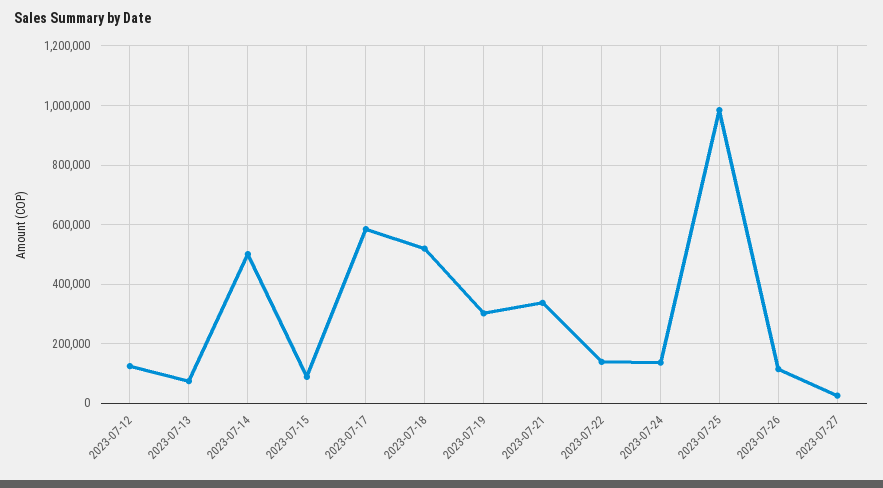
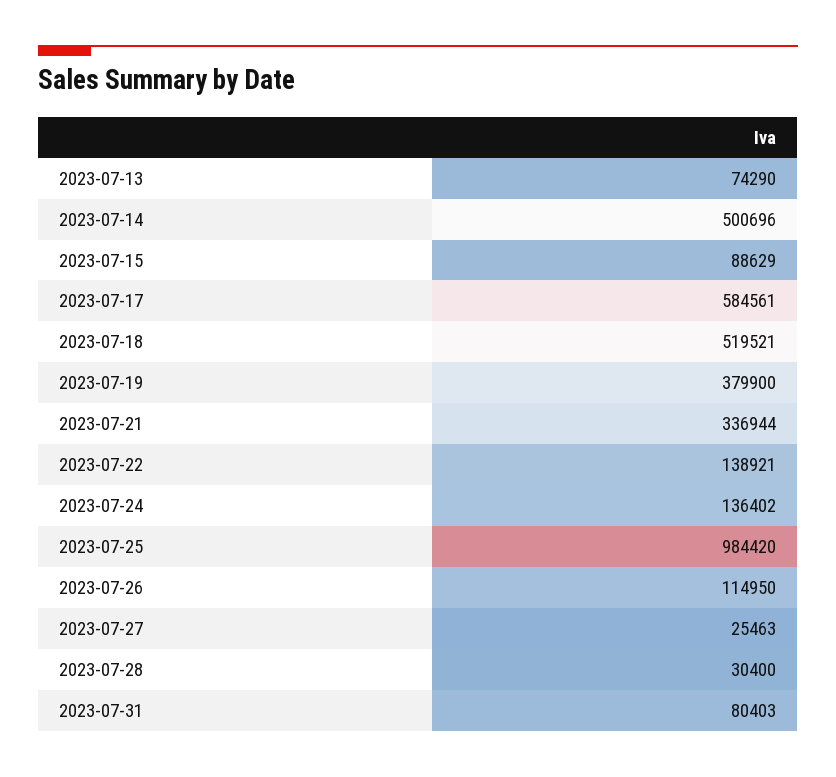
2023-07-12: 125000 -> none
2023-07-19: 300000 -> 379900
2023-07-28: none -> 30400
2023-07-31: none -> 80403

